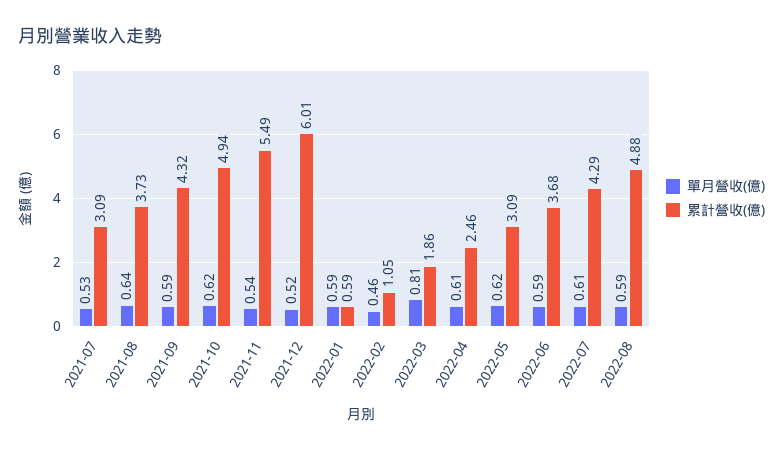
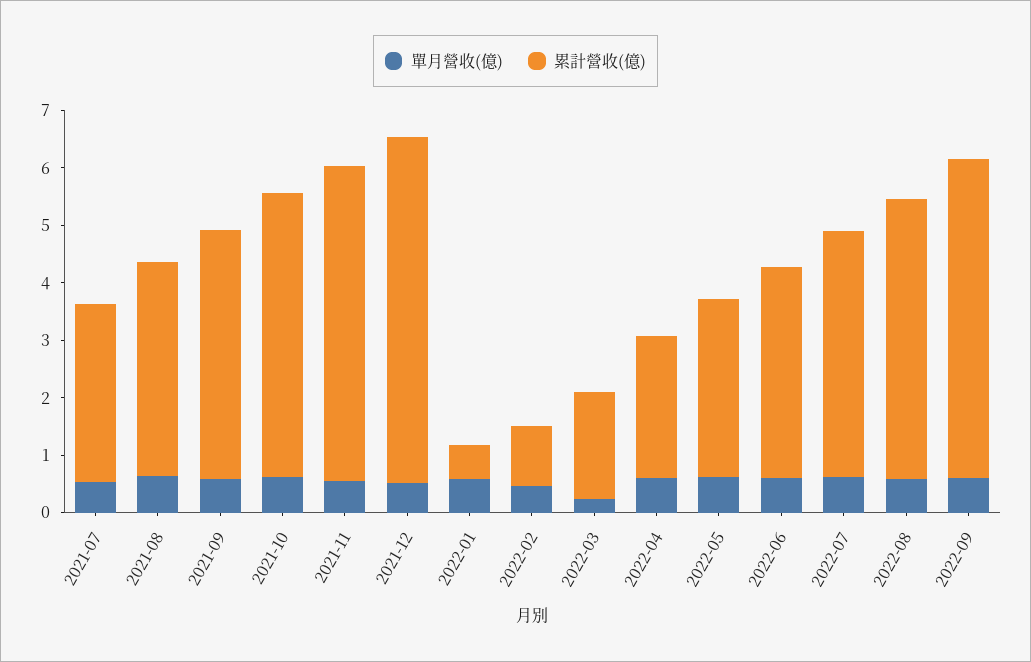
單月營收(億), 2022-03: 0.81 -> 0.2
單月營收(億), 2022-09: none -> 0.6
累計營收(億), 2022-09: none -> 5.6

